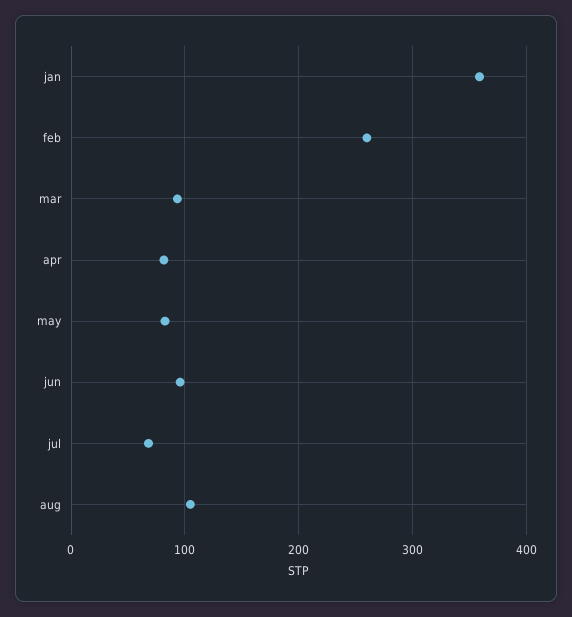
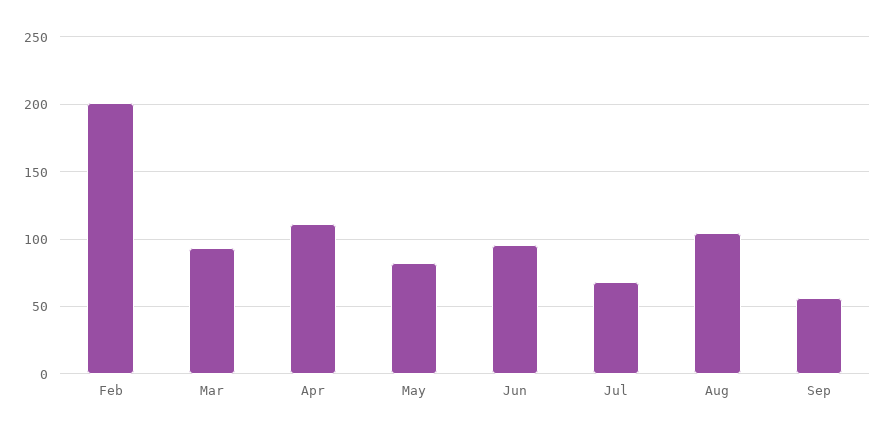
jan: 360 -> none
feb: 260 -> 200
apr: 80 -> 110
Sep: none -> 55

